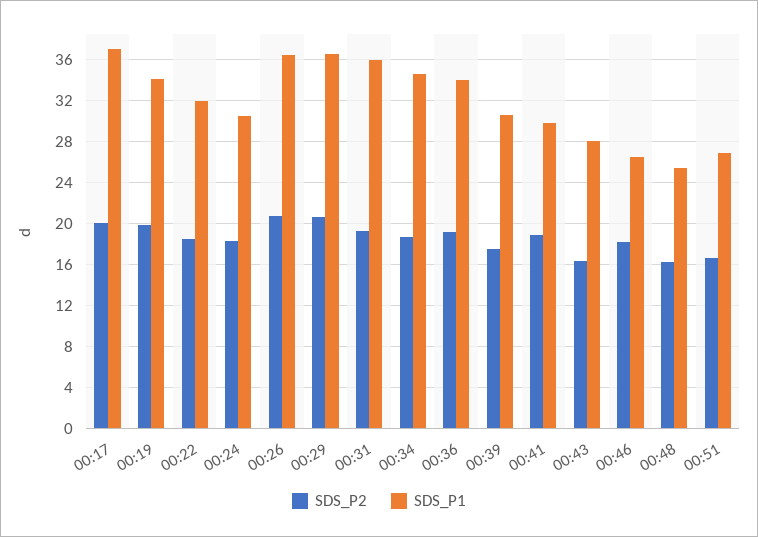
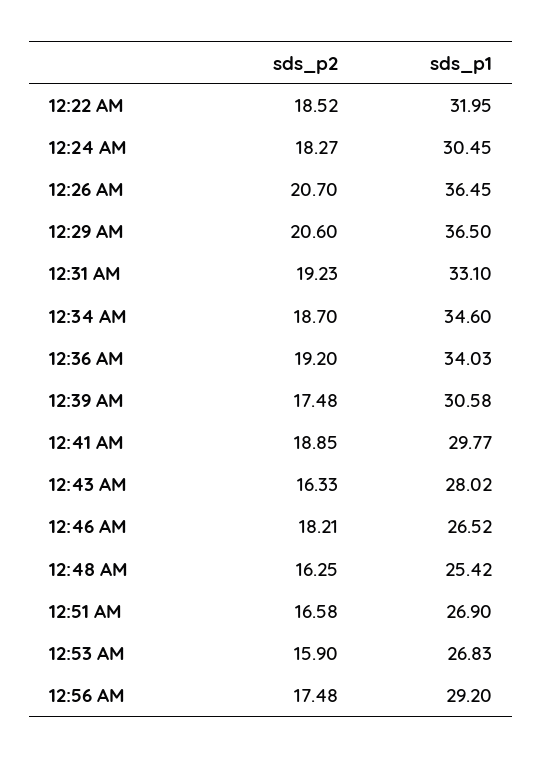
SDS_P2, 00:17: 20 -> none
SDS_P1, 00:17: 37 -> none
SDS_P2, 00:19: 20 -> none
SDS_P1, 00:19: 34 -> none
SDS_P1, 00:31: 36 -> 33.1
SDS_P2, 12:53 AM: none -> 15.9
SDS_P1, 12:53 AM: none -> 26.83
SDS_P2, 12:56 AM: none -> 17.48
SDS_P1, 12:56 AM: none -> 29.2

